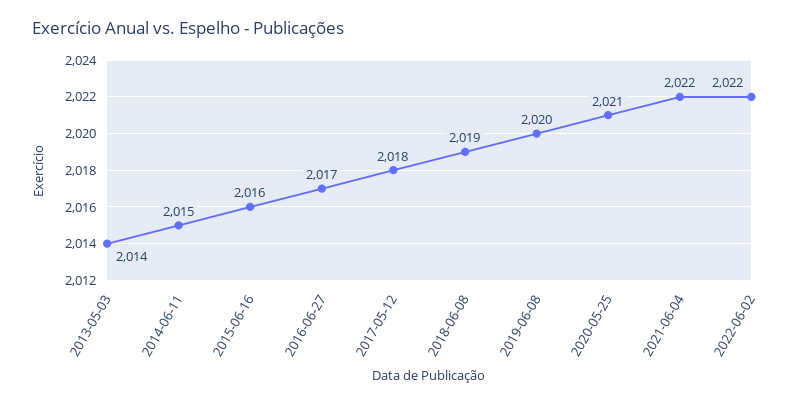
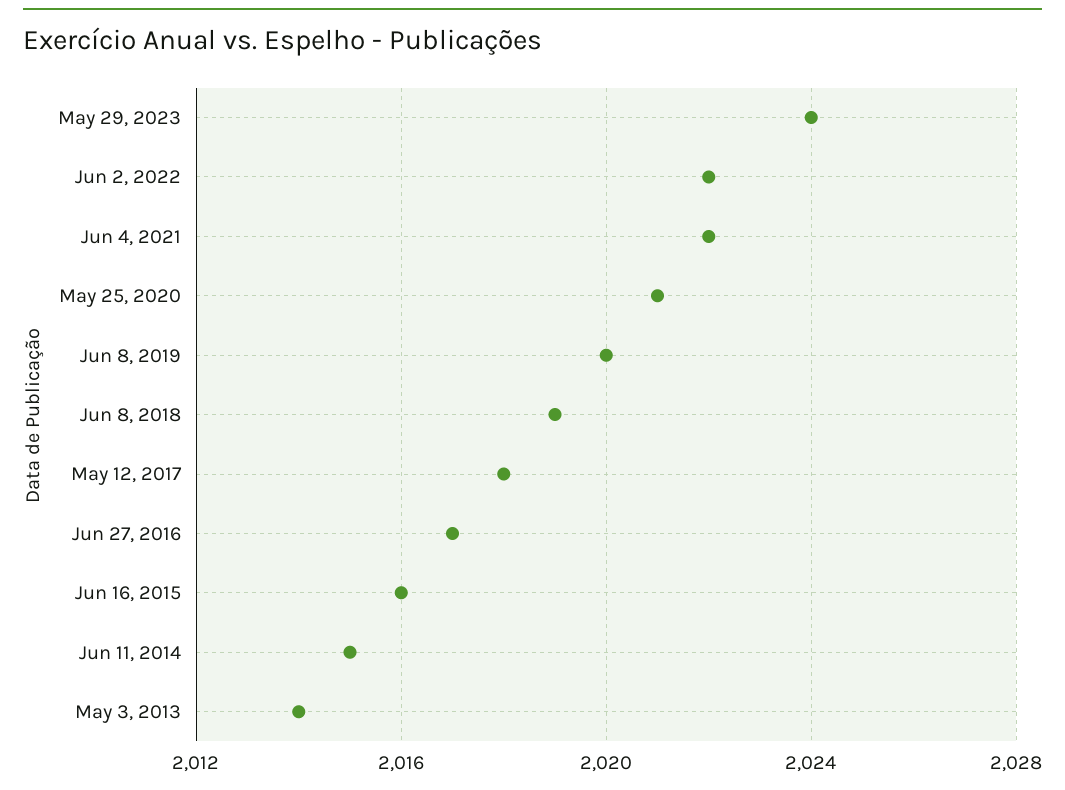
May 29, 2023: none -> 2024

